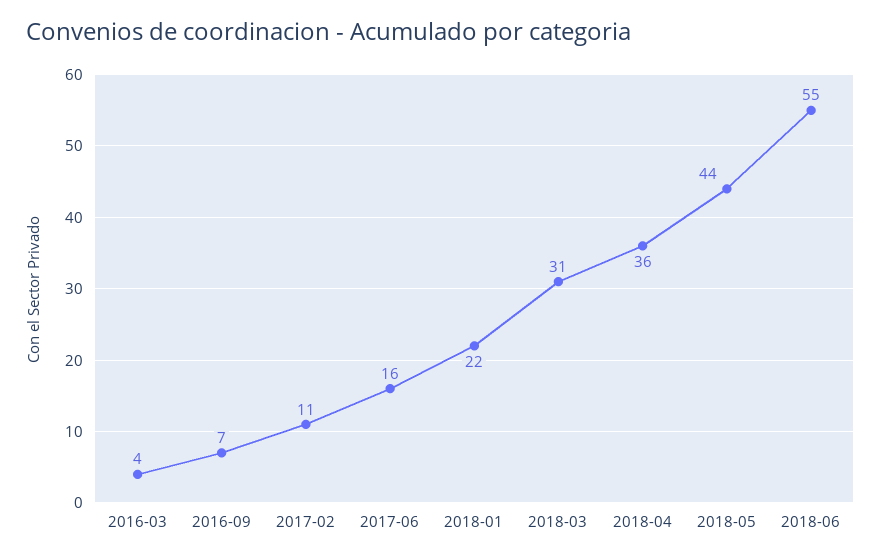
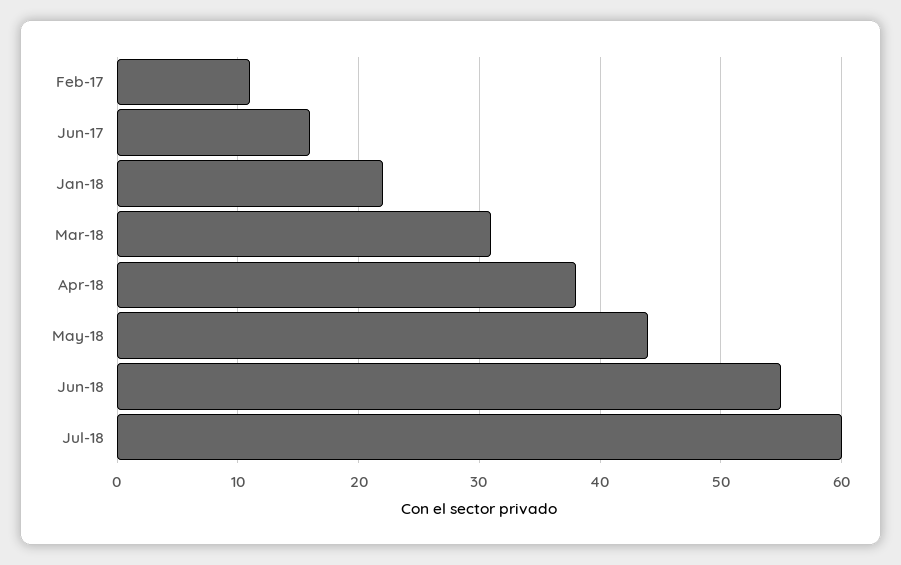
2016-03: 4 -> none
2016-09: 7 -> none
2018-04: 36 -> 38
Jul-18: none -> 60

